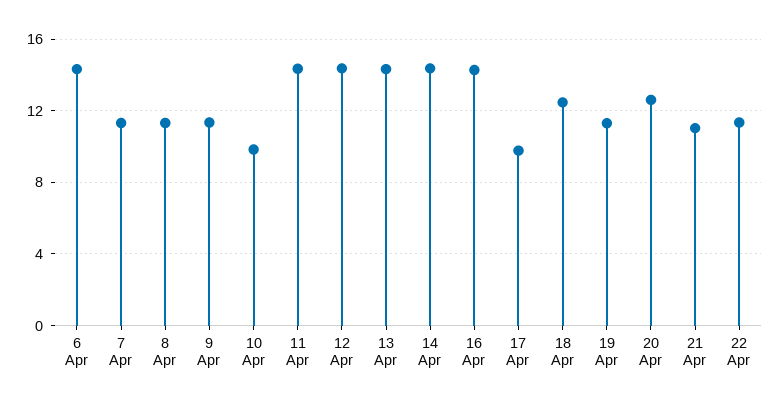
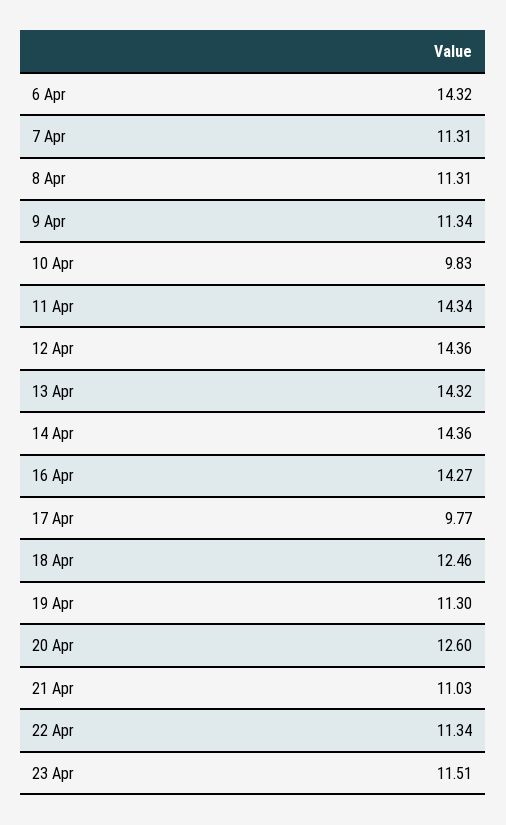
23 Apr: none -> 11.51

